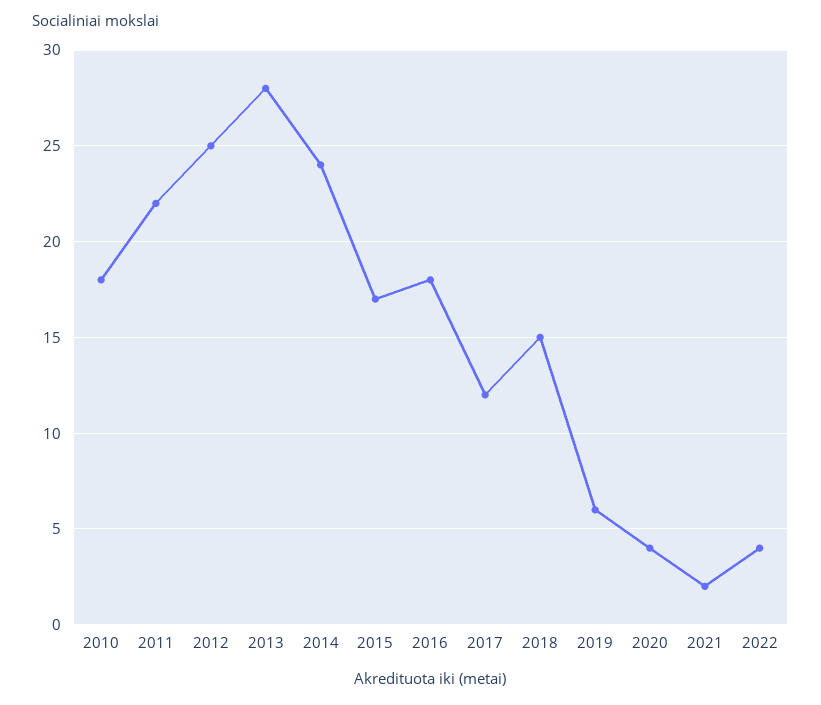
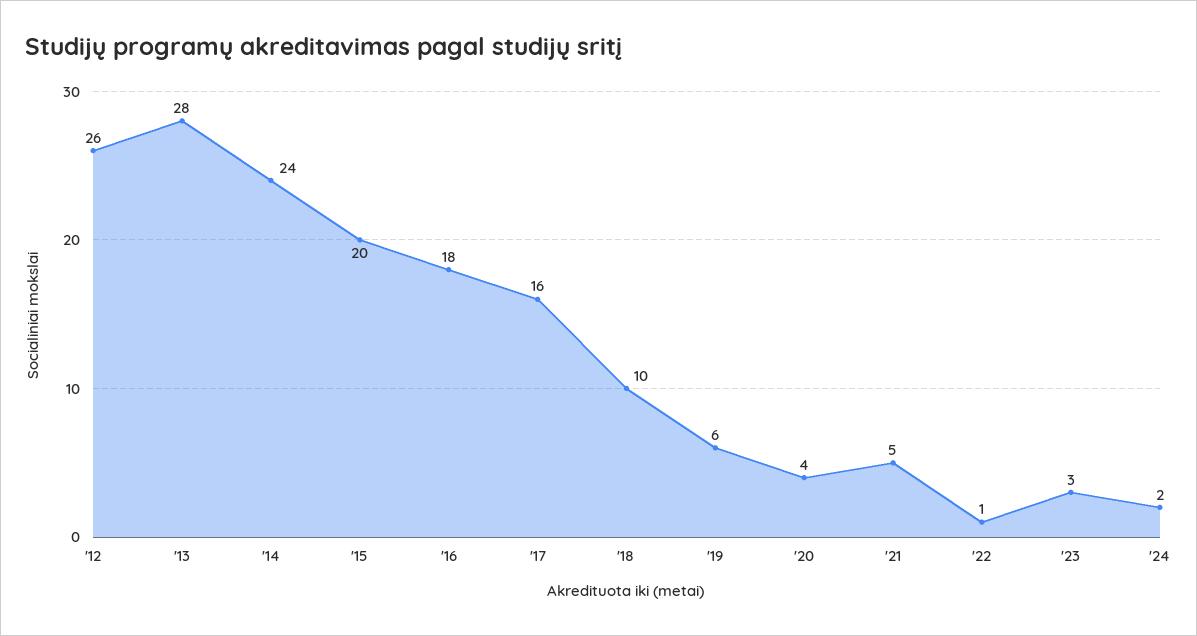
2010: 18 -> none
2011: 22 -> none
2012: 25 -> 26
2015: 17 -> 20
2017: 12 -> 16
2018: 15 -> 10
2021: 2 -> 5
2022: 4 -> 1
'23: none -> 3
'24: none -> 2

